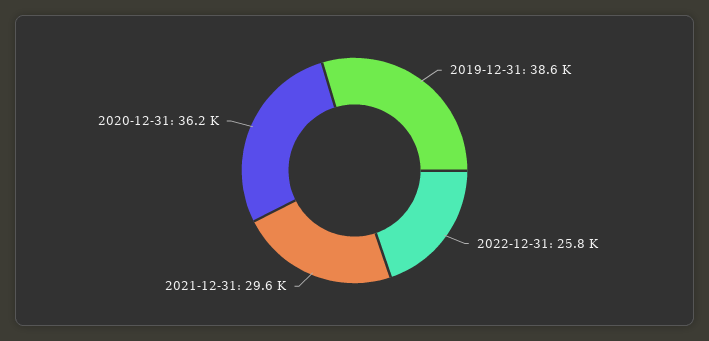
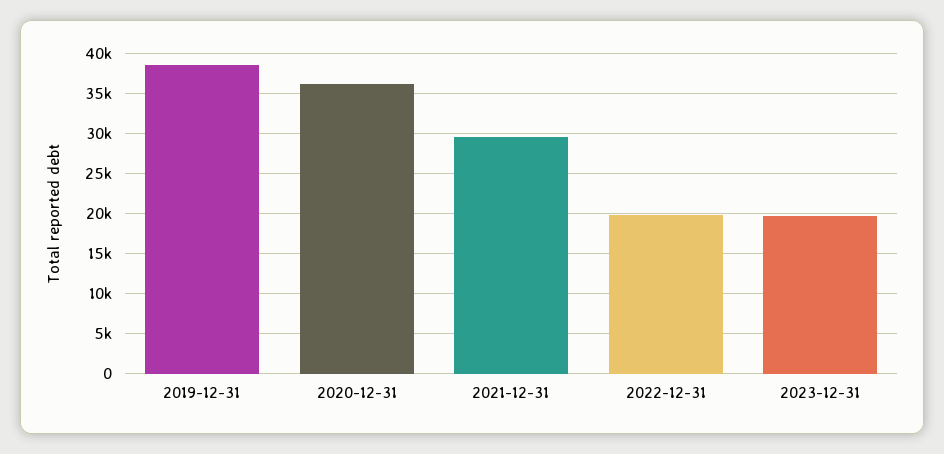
2022-12-31: 25800 -> 20000
2023-12-31: none -> 20000

